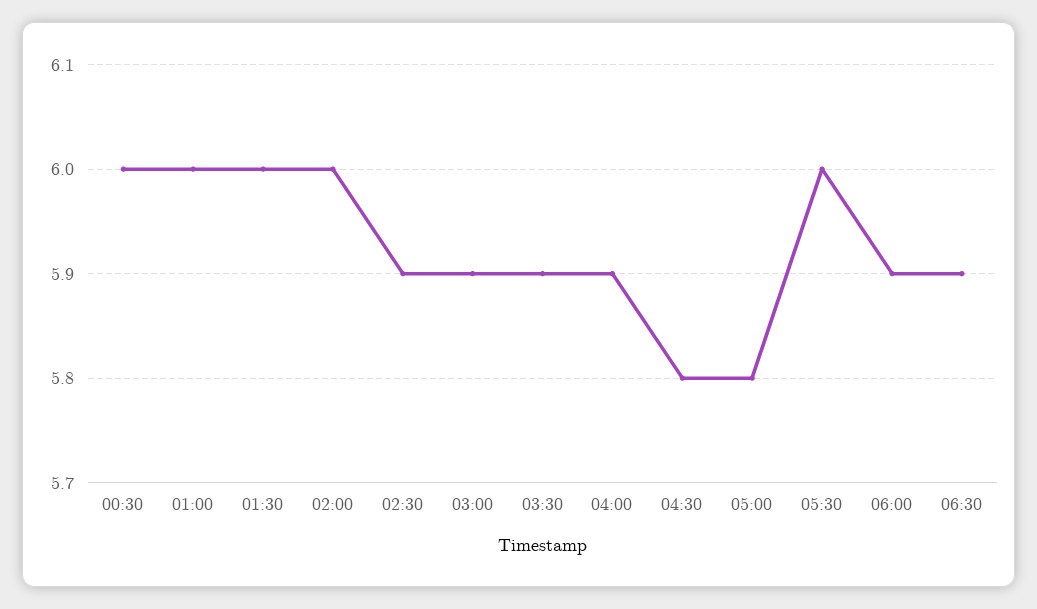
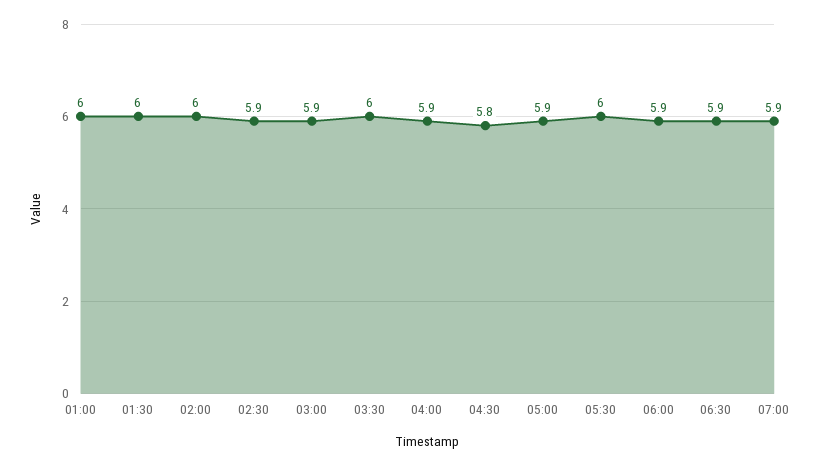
00:30: 6 -> none
03:30: 5.9 -> 6
05:00: 5.8 -> 5.9
07:00: none -> 5.9

